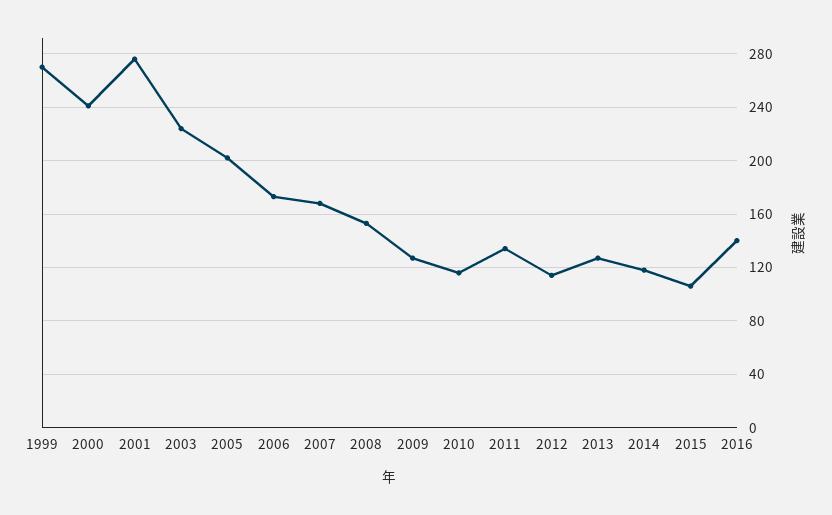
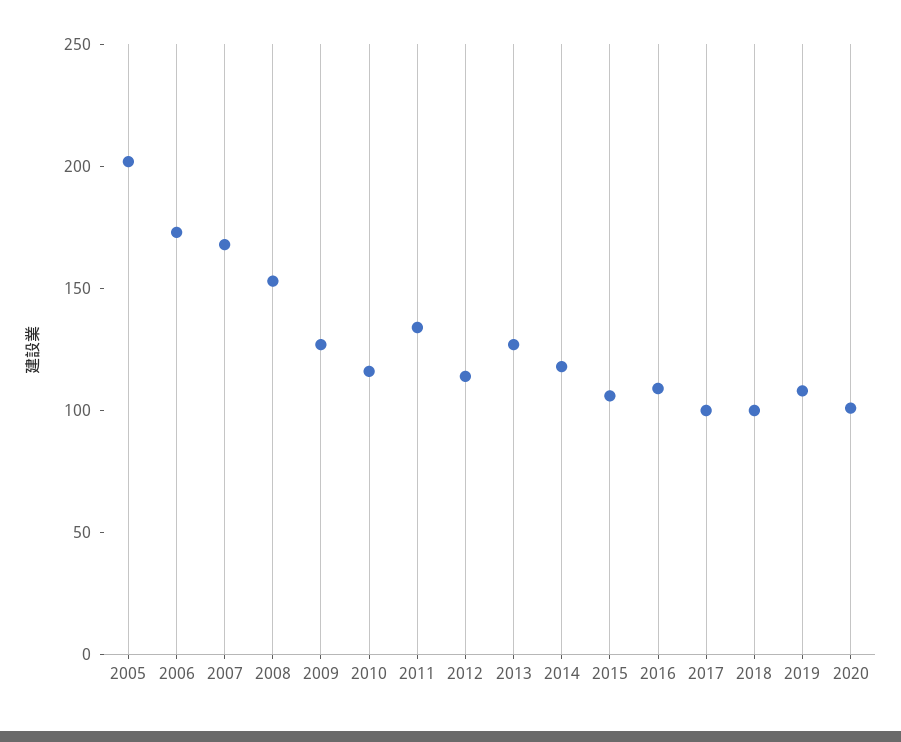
1999: 270 -> none
2000: 240 -> none
2001: 275 -> none
2003: 225 -> none
2016: 140 -> 110
2017: none -> 100
2018: none -> 100
2019: none -> 110
2020: none -> 100

